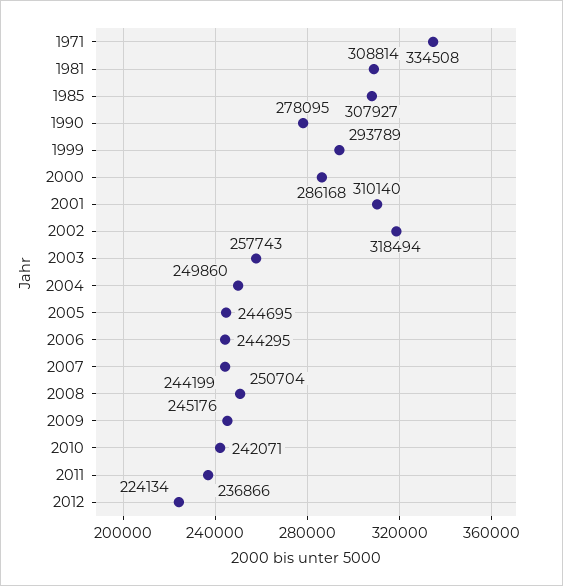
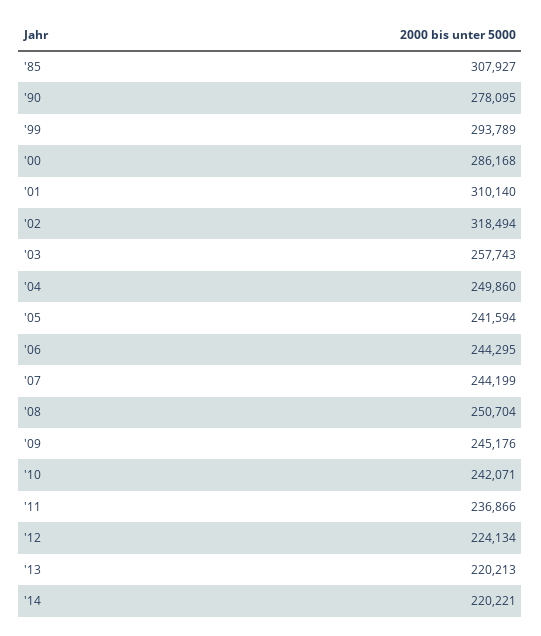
1971: 334508 -> none
1981: 308814 -> none
2005: 244695 -> 241594
'13: none -> 220213
'14: none -> 220221

